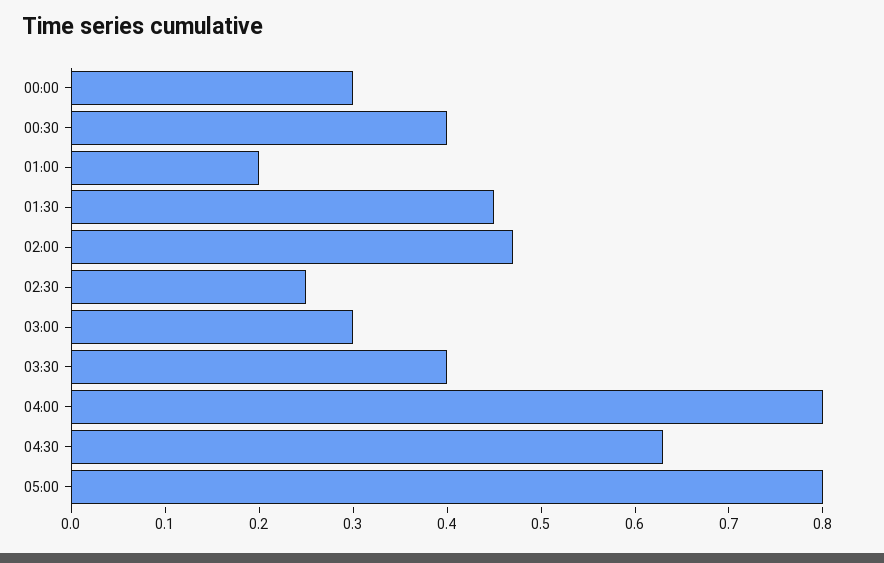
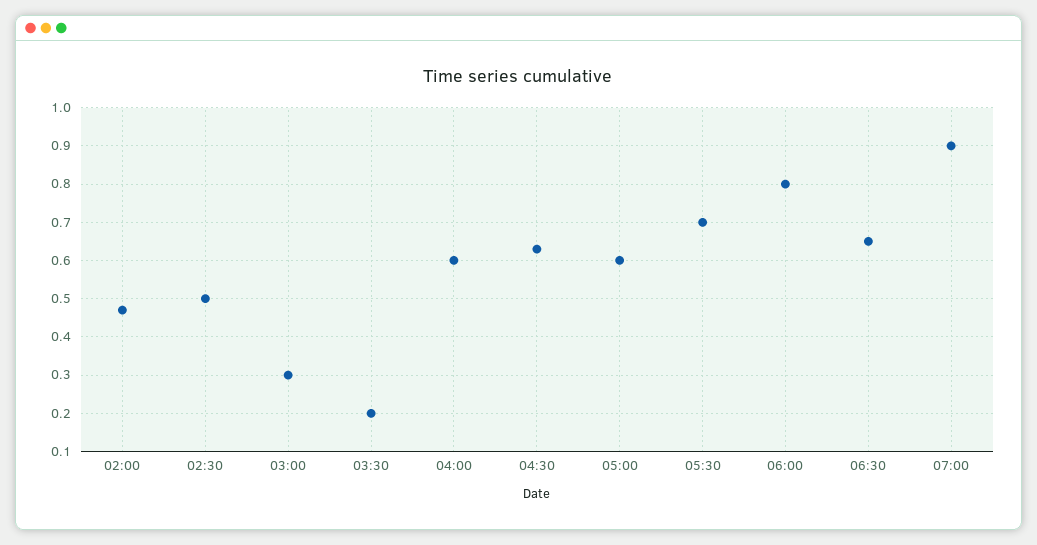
00:00: 0.3 -> none
00:30: 0.4 -> none
01:00: 0.2 -> none
01:30: 0.45 -> none
02:30: 0.25 -> 0.5
03:30: 0.4 -> 0.2
04:00: 0.8 -> 0.6
05:00: 0.8 -> 0.6
05:30: none -> 0.7
06:00: none -> 0.8
06:30: none -> 0.65
07:00: none -> 0.9

